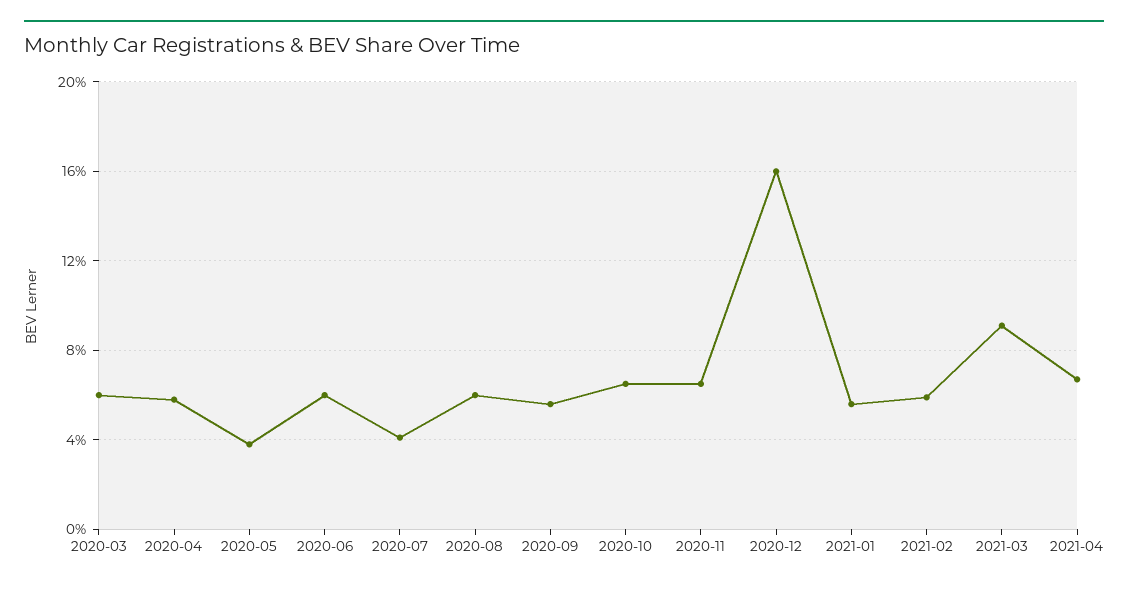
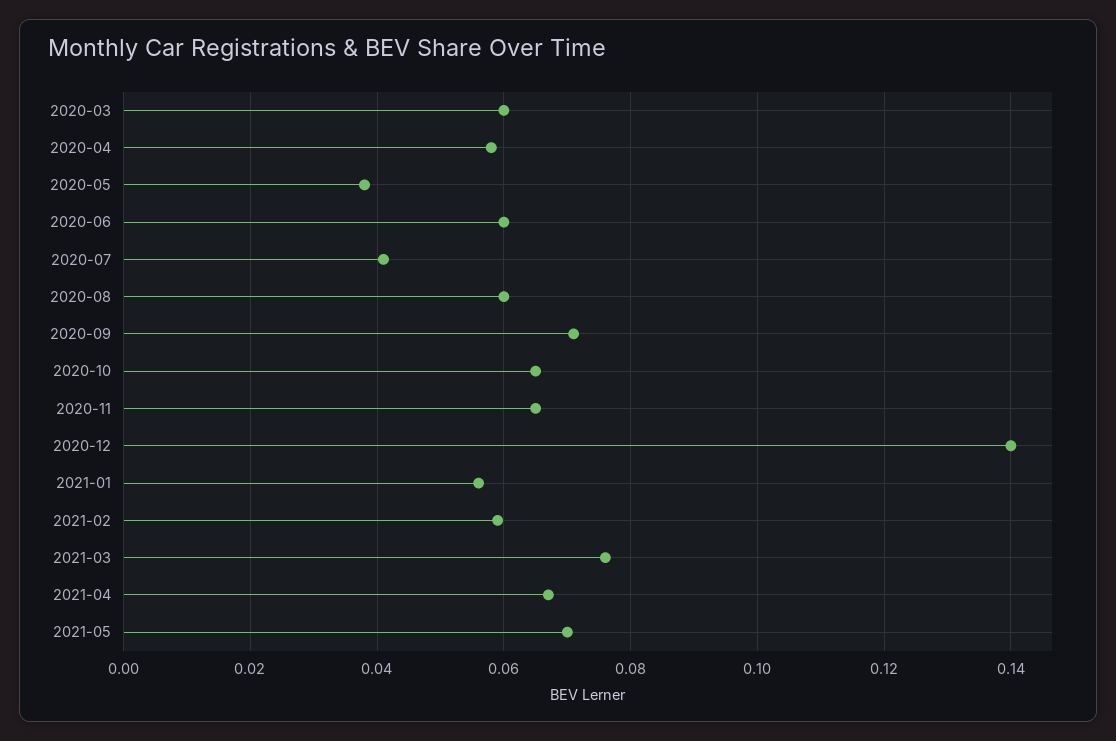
2020-09: 0.055 -> 0.07
2020-12: 0.16 -> 0.14
2021-03: 0.09 -> 0.075
2021-05: none -> 0.07

